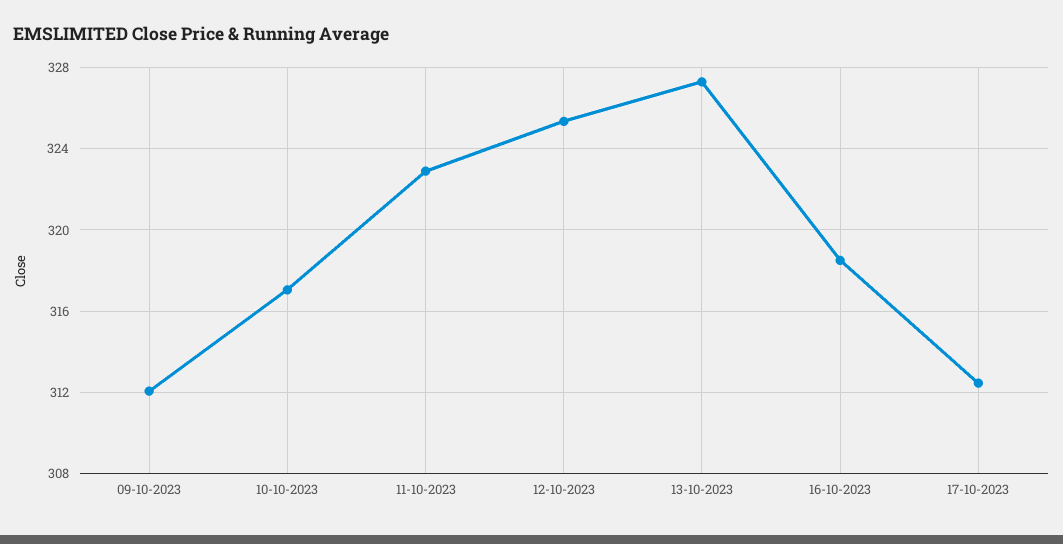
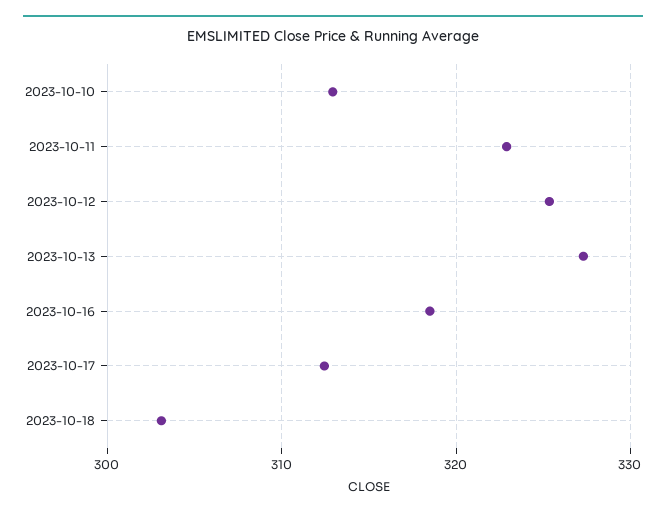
09-10-2023: 312 -> none
10-10-2023: 317 -> 313
2023-10-18: none -> 303

